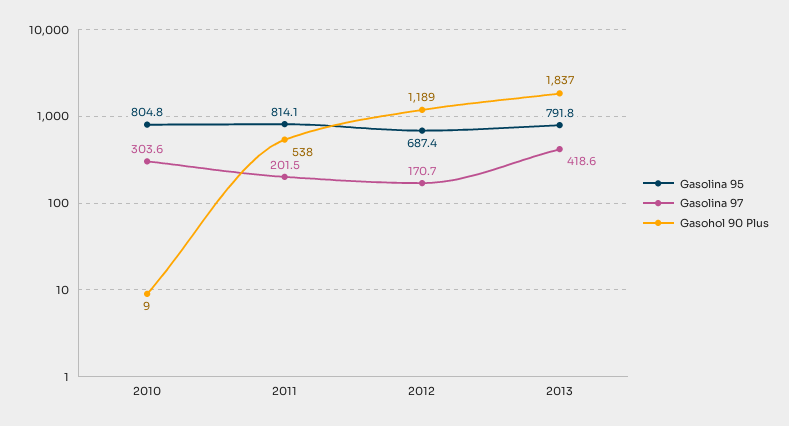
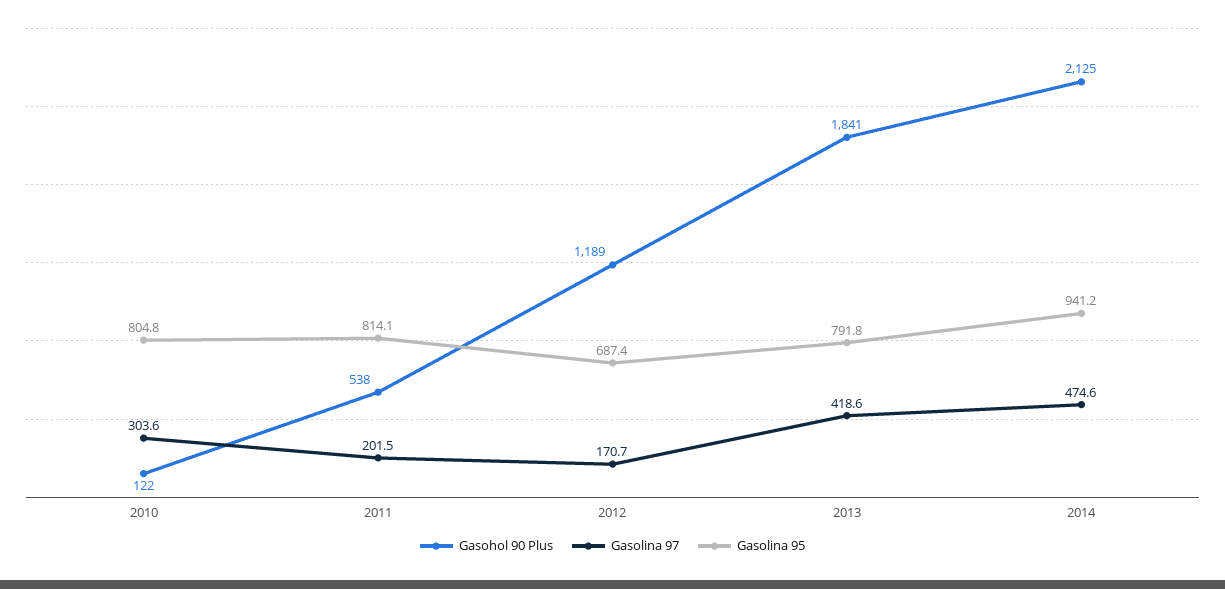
Gasohol 90 Plus, 2010: 9 -> 122
Gasohol 90 Plus, 2013: 1837 -> 1841
Gasohol 90 Plus, 2014: none -> 2125
Gasolina 97, 2014: none -> 474.6
Gasolina 95, 2014: none -> 941.2

